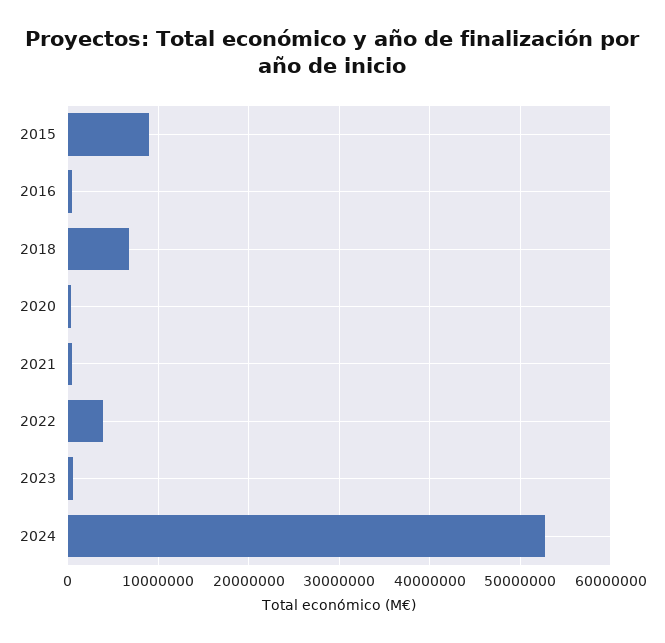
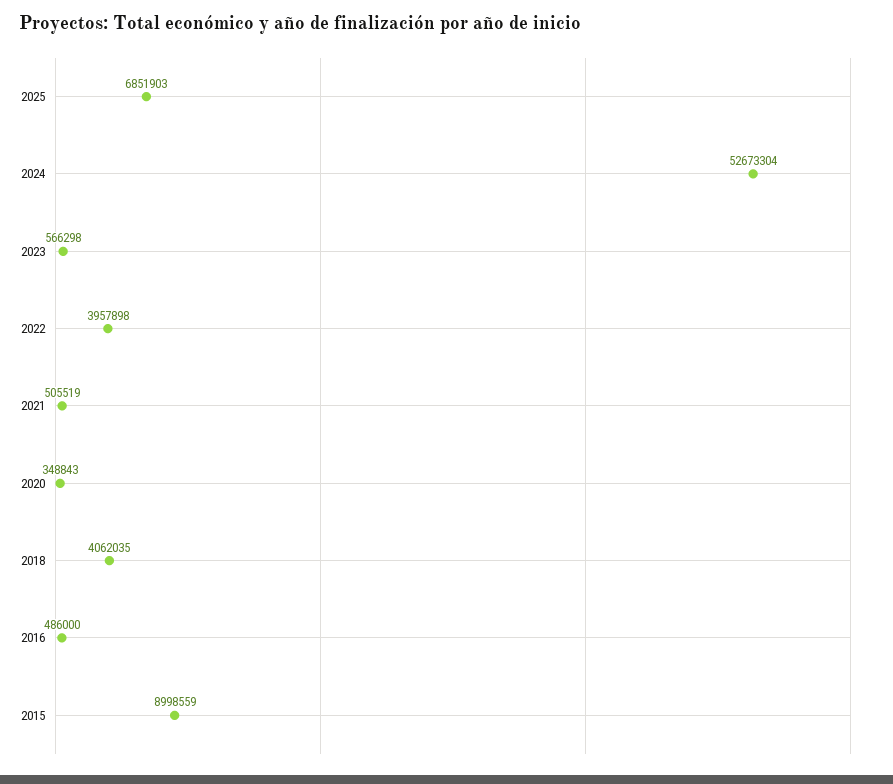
2018: 7000000 -> 4062035
2025: none -> 6851903

